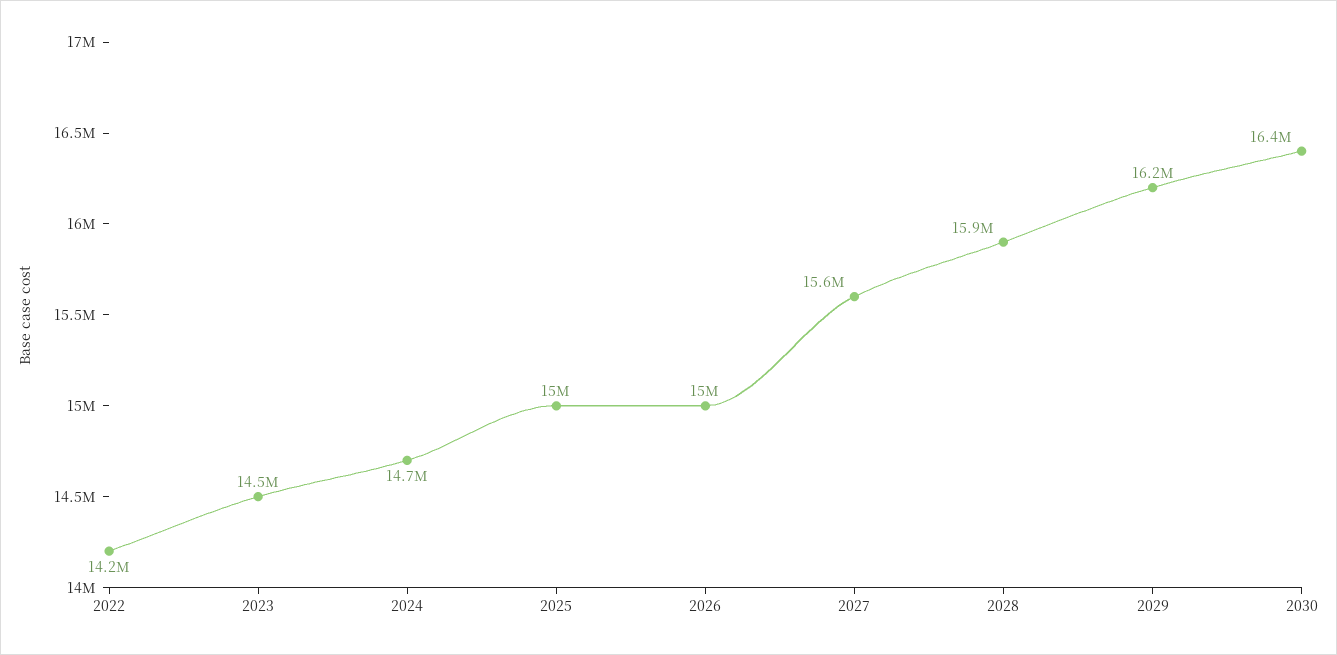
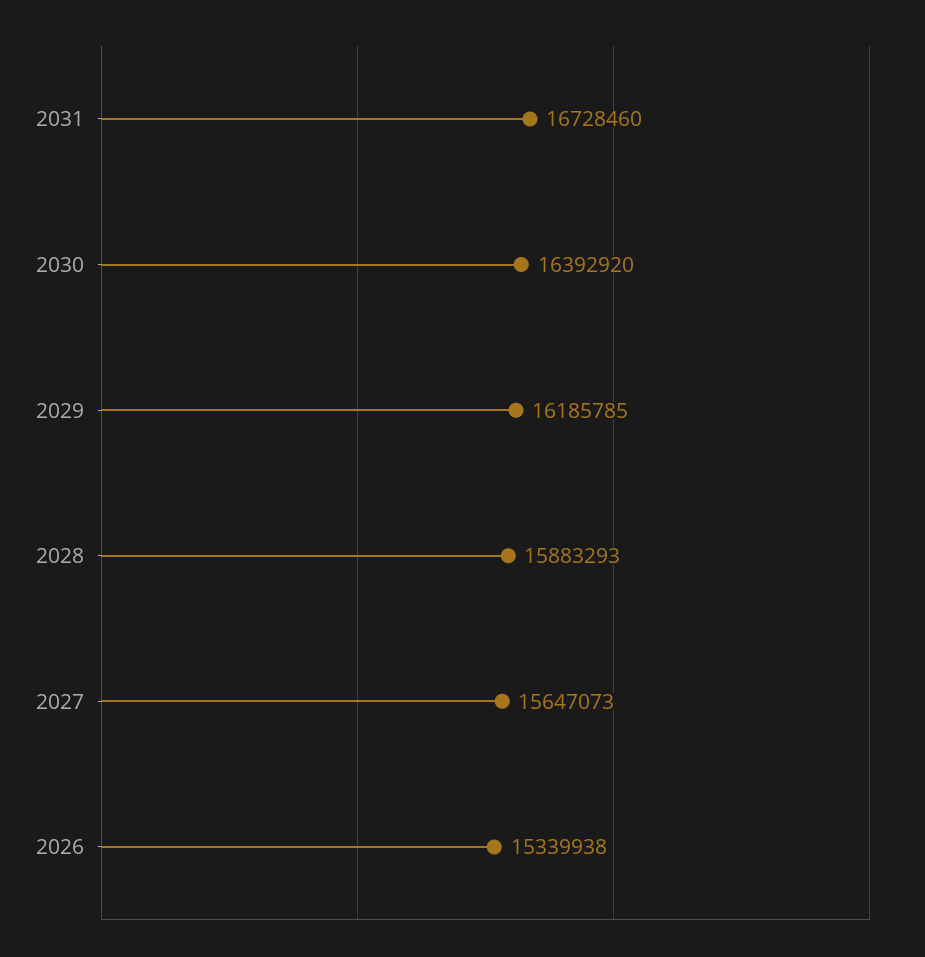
2022: 14200000 -> none
2023: 14500000 -> none
2024: 14700000 -> none
2025: 15000000 -> none
2026: 15000000 -> 15339938
2031: none -> 16728460

